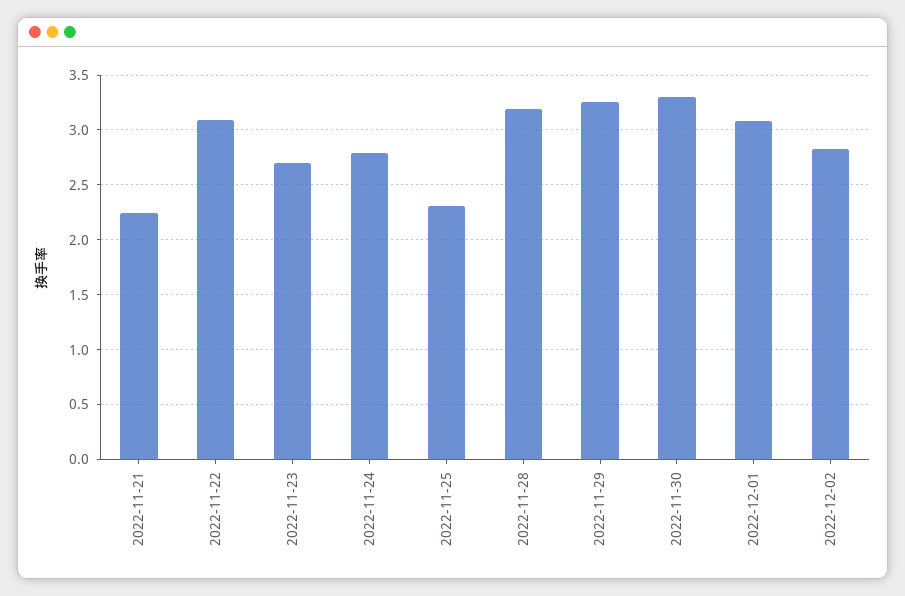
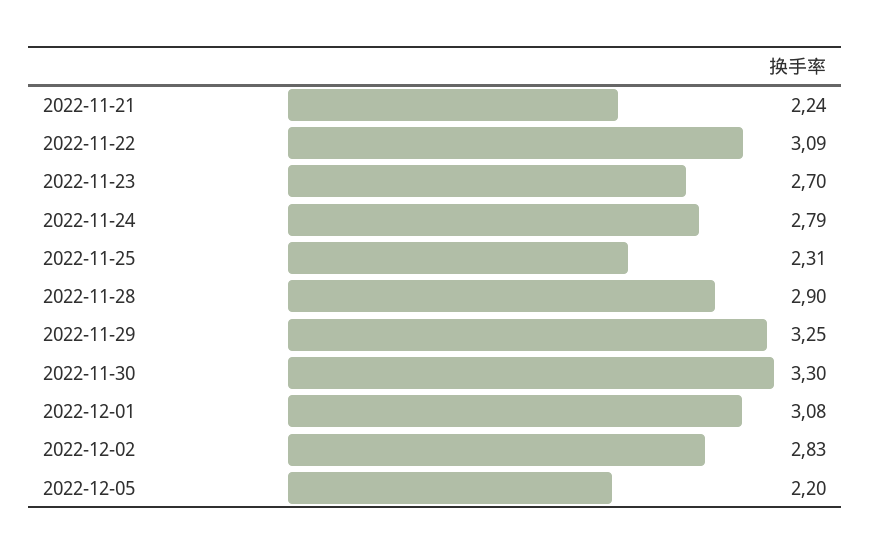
2022-11-28: 3.2 -> 2.9
2022-12-05: none -> 2.2

